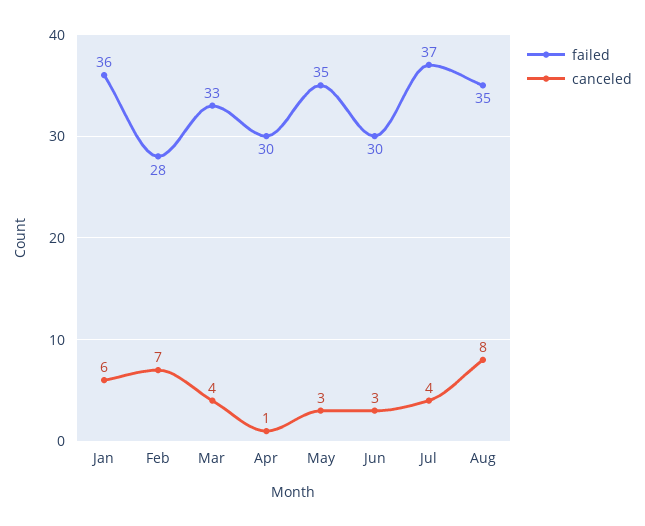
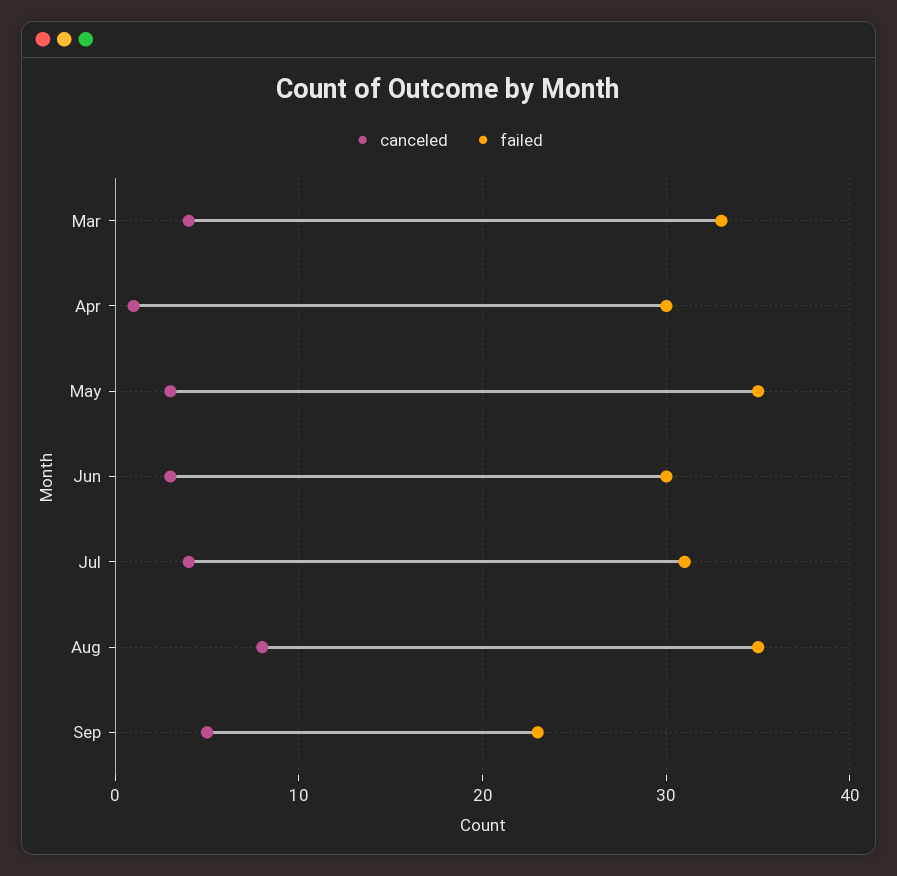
failed, Jan: 36 -> none
canceled, Jan: 6 -> none
failed, Feb: 28 -> none
canceled, Feb: 7 -> none
failed, Jul: 37 -> 31
canceled, Sep: none -> 5
failed, Sep: none -> 23

